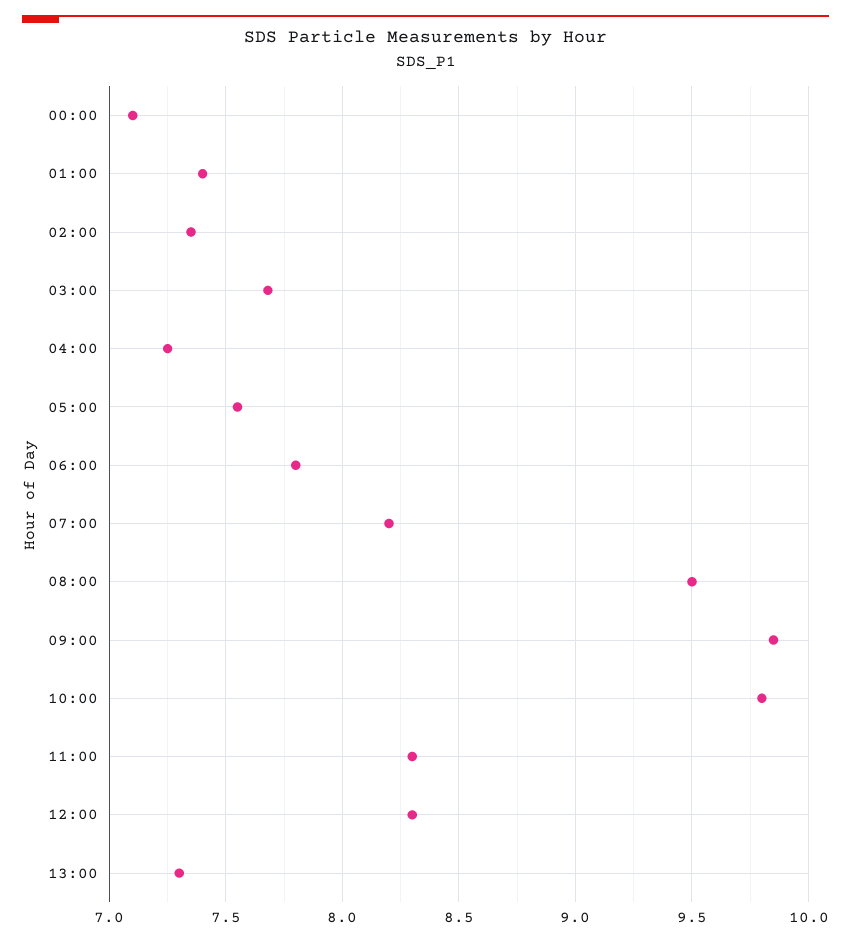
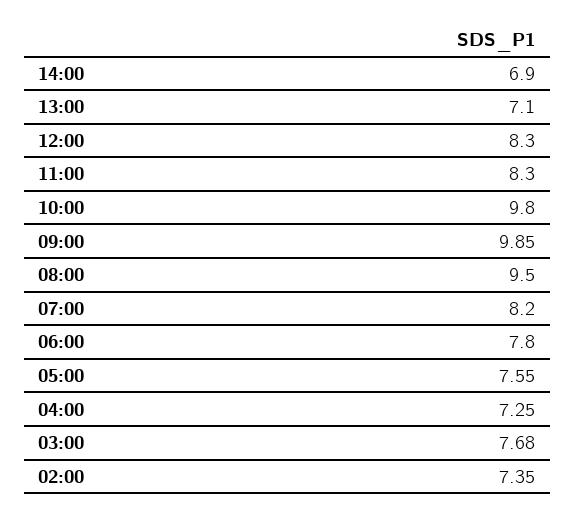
00:00: 7.1 -> none
01:00: 7.4 -> none
13:00: 7.3 -> 7.1
14:00: none -> 6.9

